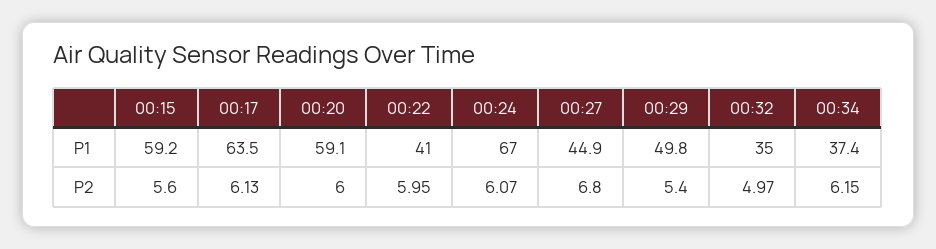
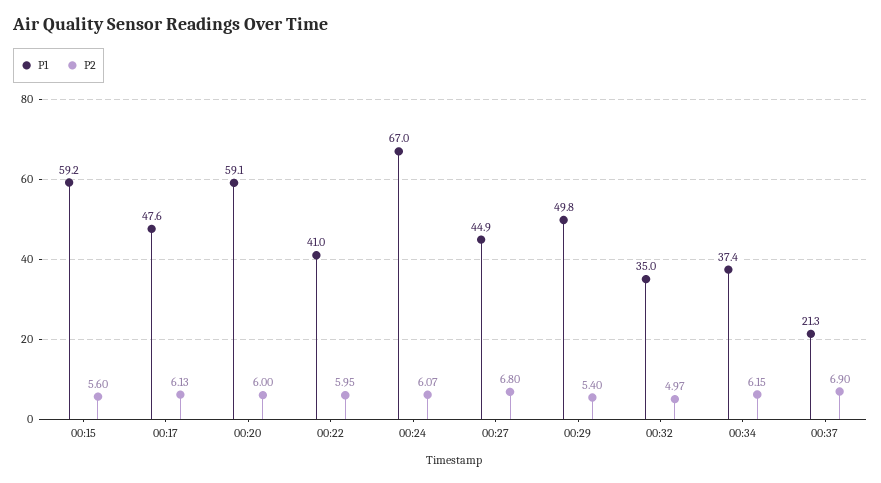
P1, 00:17: 63.5 -> 47.6
P1, 00:37: none -> 21.3
P2, 00:37: none -> 6.9

